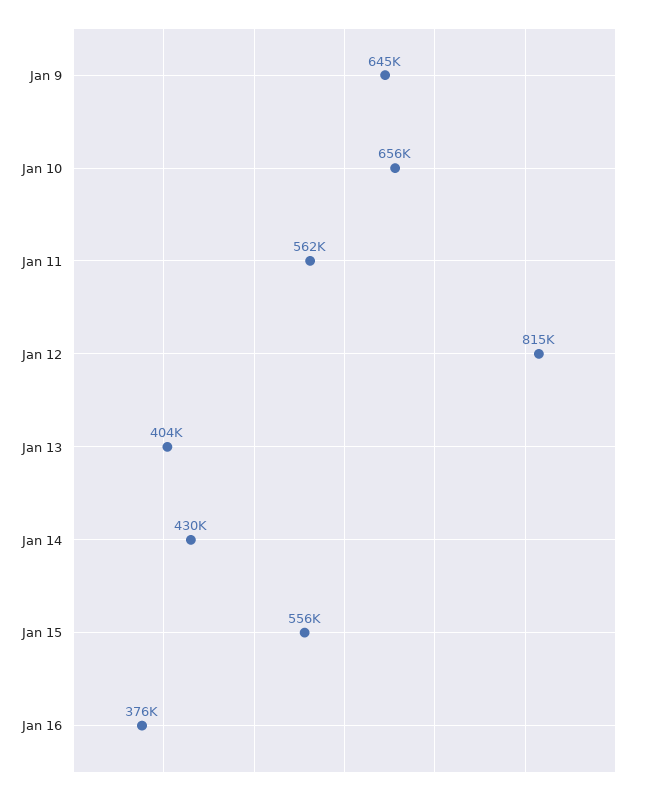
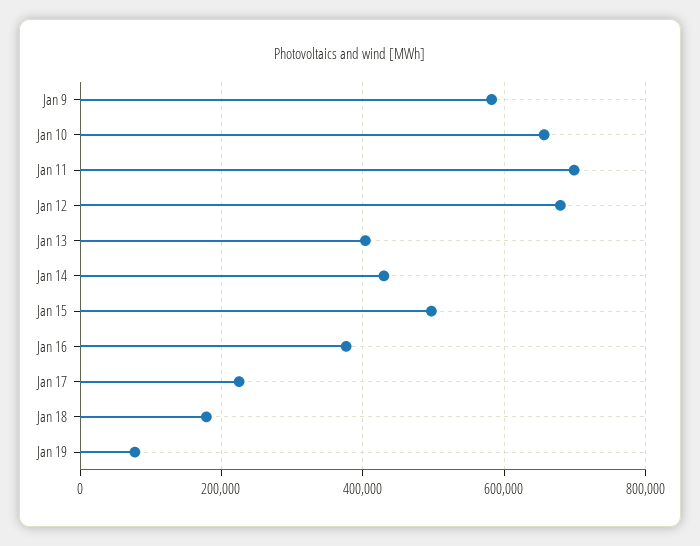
Jan 9: 645000 -> 580000
Jan 11: 562000 -> 700000
Jan 12: 815000 -> 680000
Jan 15: 556000 -> 500000
Jan 17: none -> 220000
Jan 18: none -> 180000
Jan 19: none -> 80000

